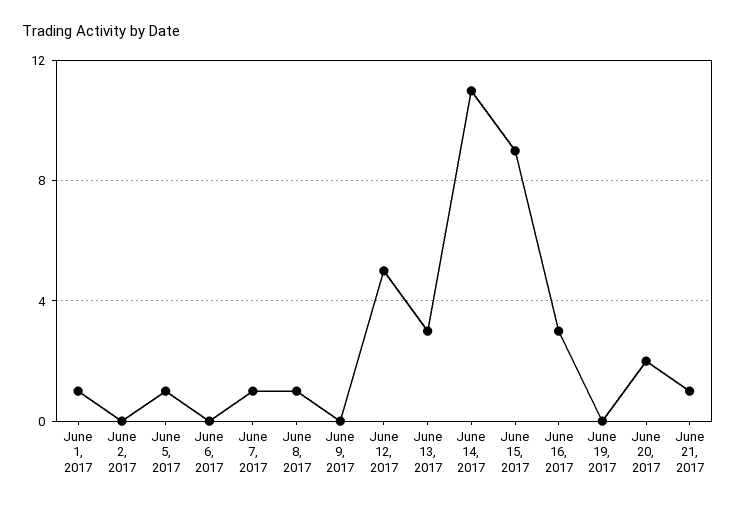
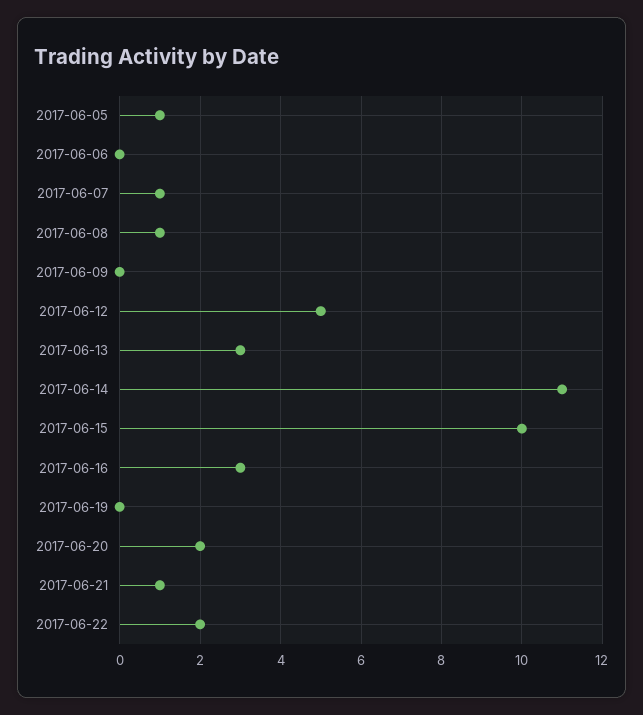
June 1, 2017: 1 -> none
June 2, 2017: 0 -> none
June 15, 2017: 9 -> 10
2017-06-22: none -> 2

